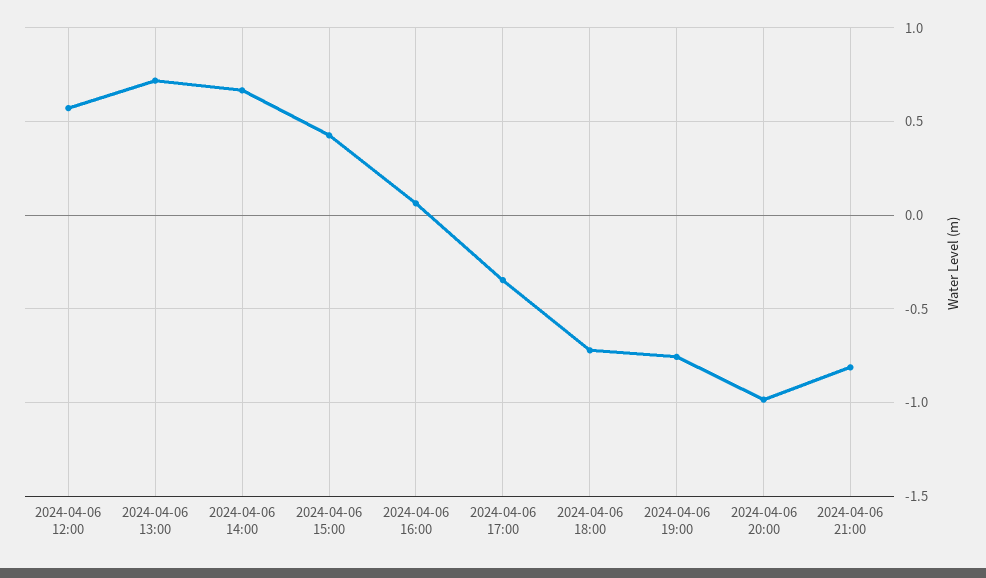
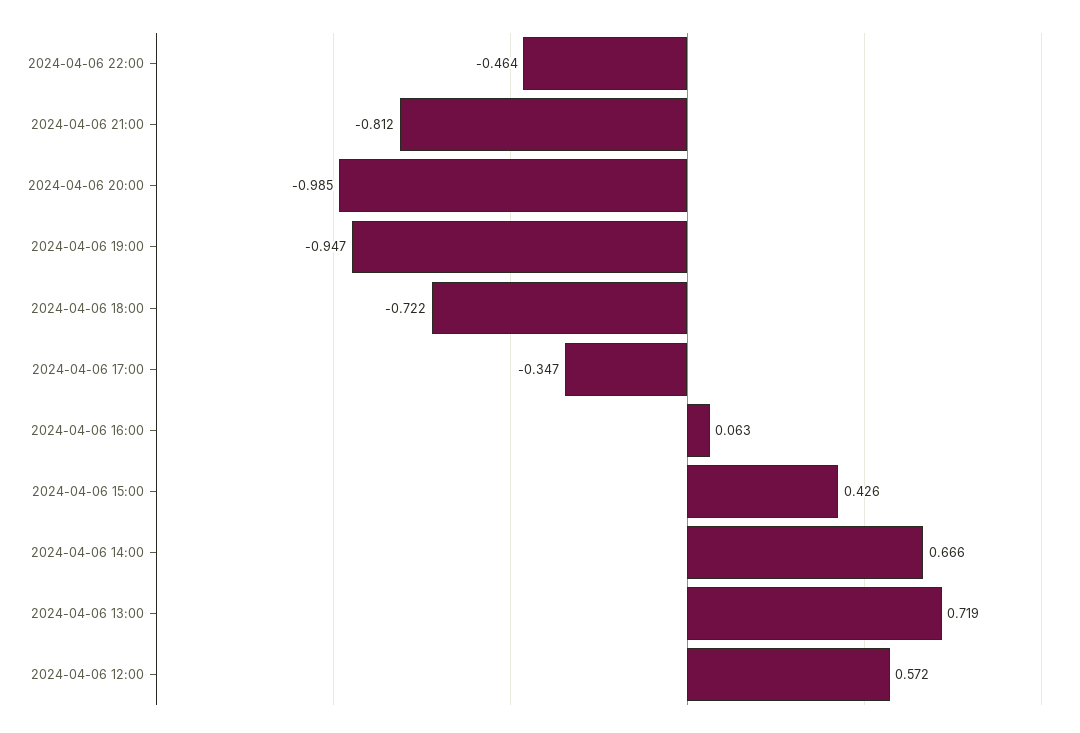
2024-04-06 19:00: -0.75 -> -0.947
2024-04-06 22:00: none -> -0.464

